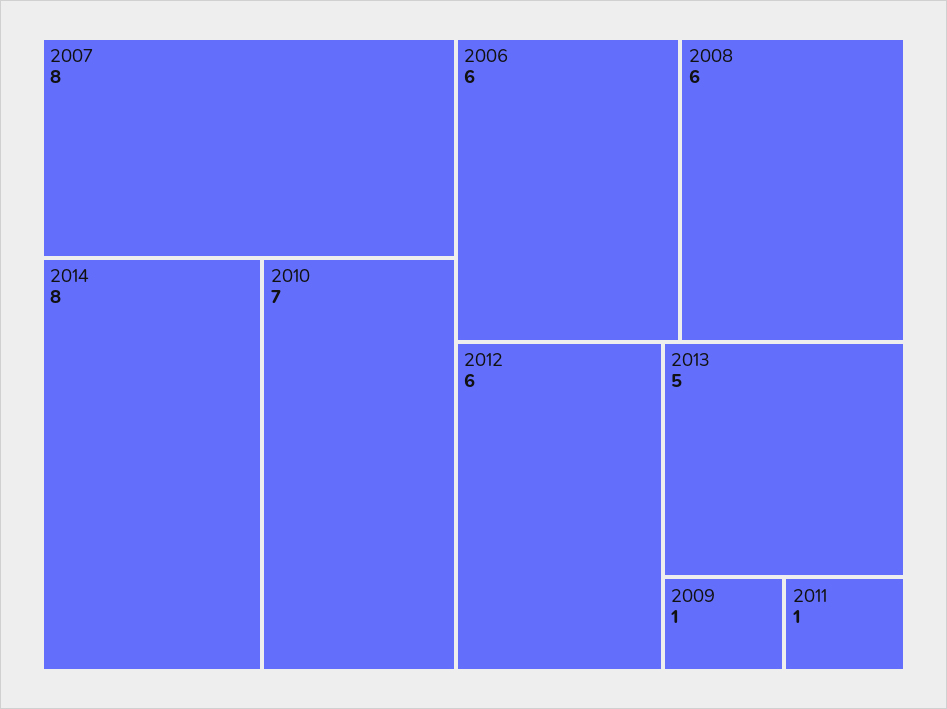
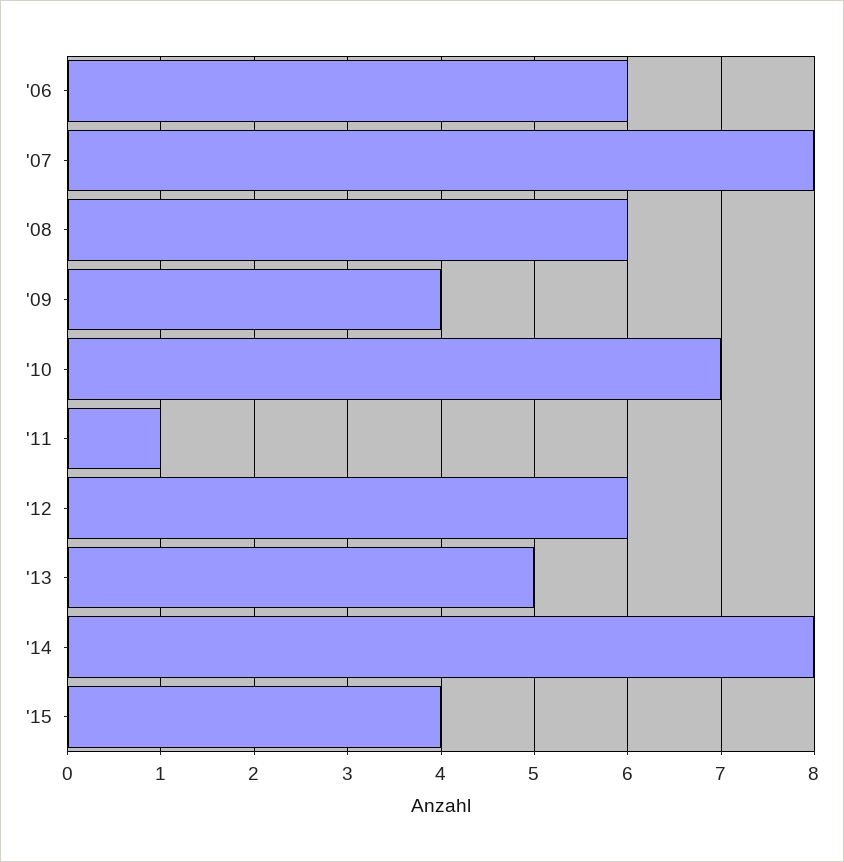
2009: 1 -> 4
'15: none -> 4

